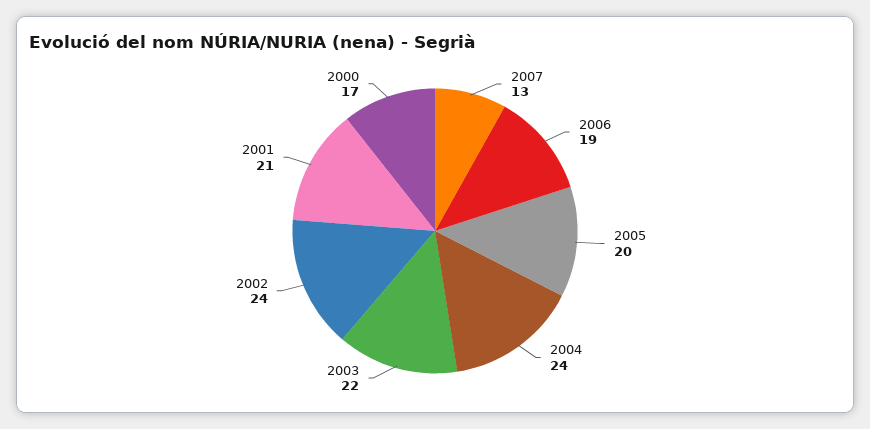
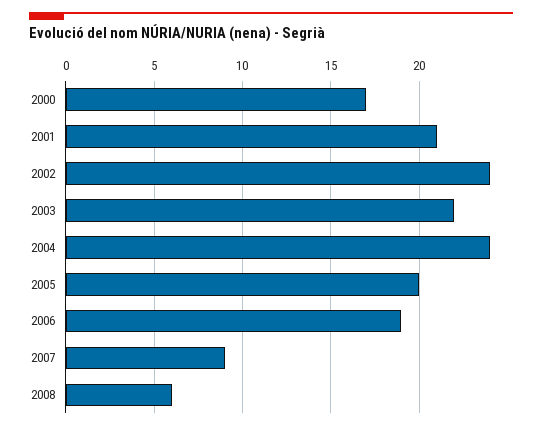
2007: 13 -> 9
2008: none -> 6

